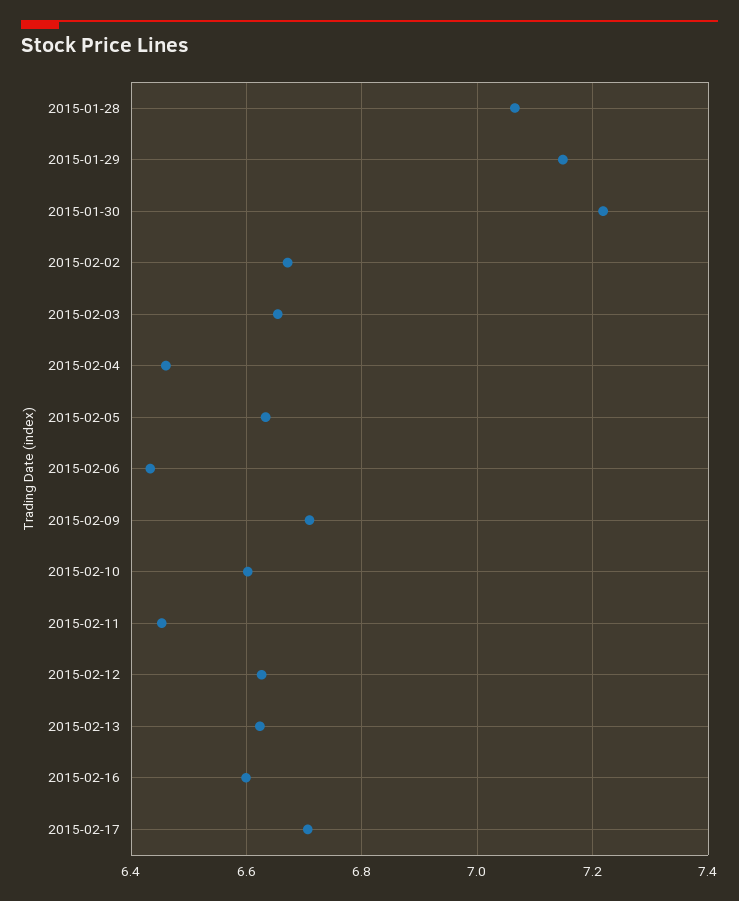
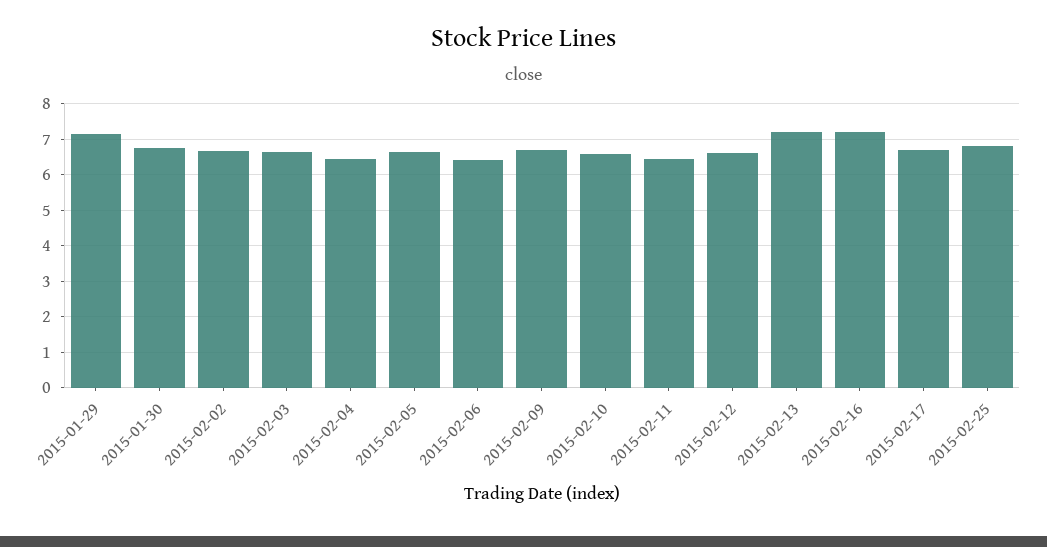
2015-01-28: 7.06 -> none
2015-01-30: 7.22 -> 6.8
2015-02-13: 6.62 -> 7.2
2015-02-16: 6.6 -> 7.2
2015-02-25: none -> 6.8

